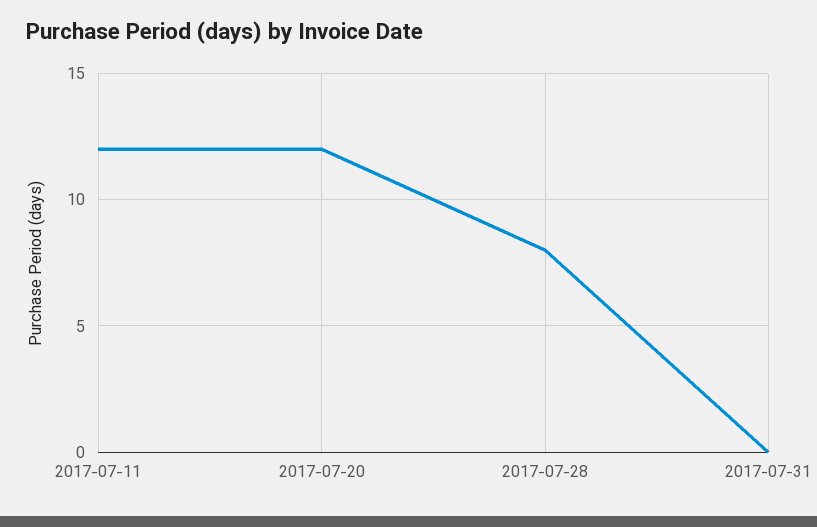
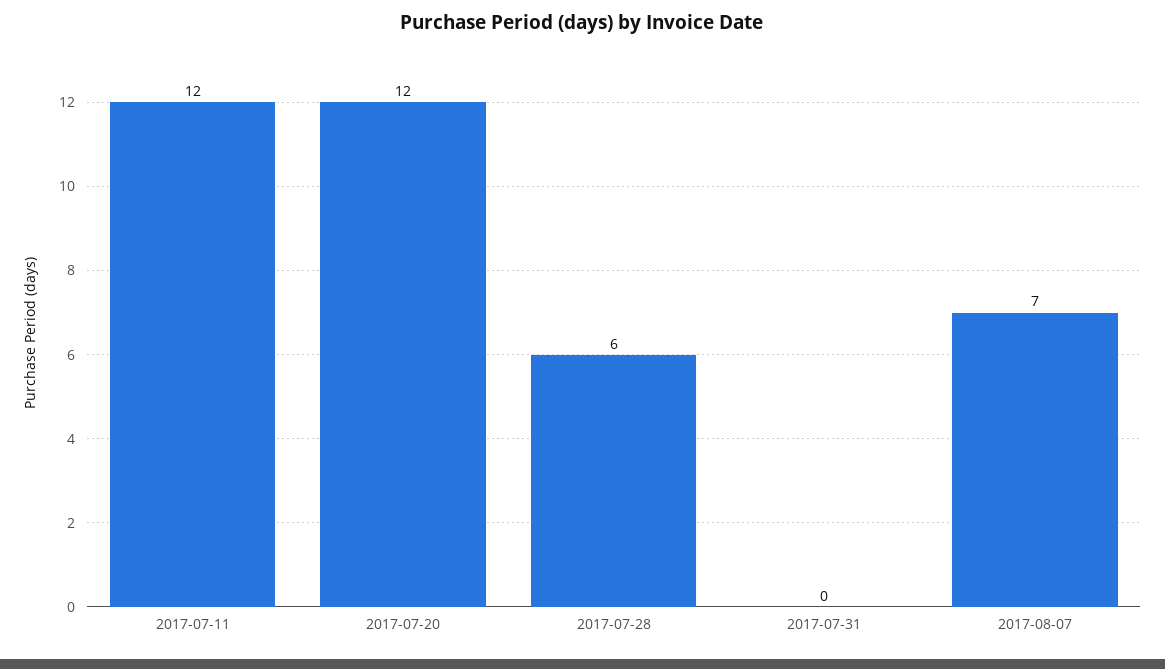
2017-07-28: 8 -> 6
2017-08-07: none -> 7

